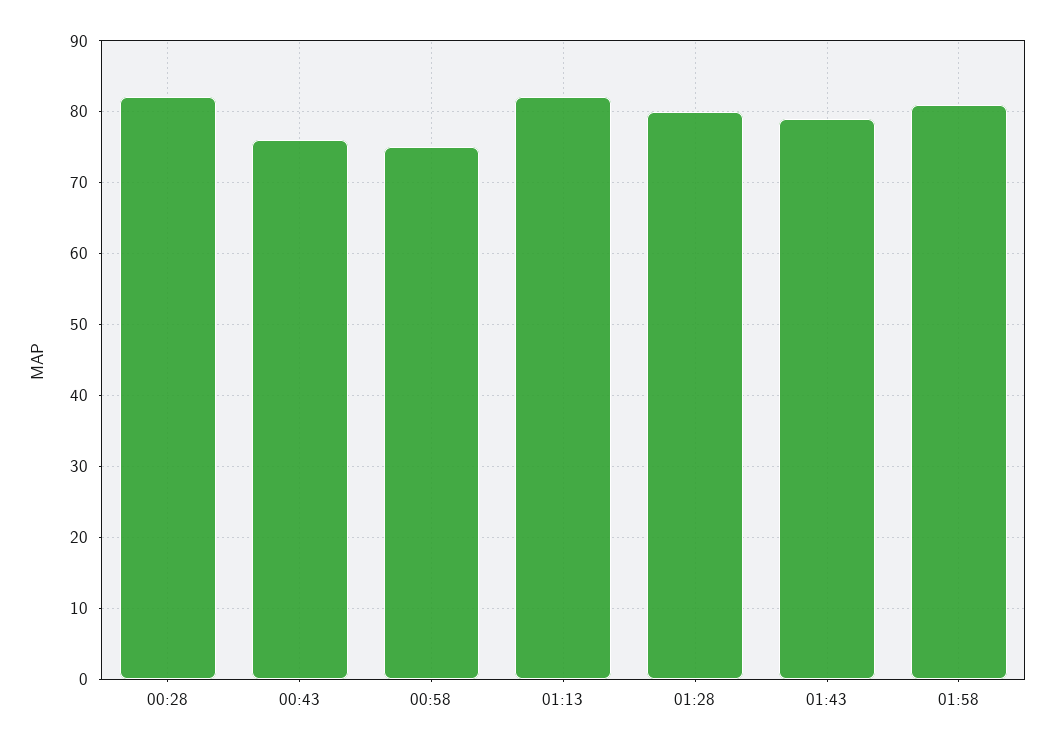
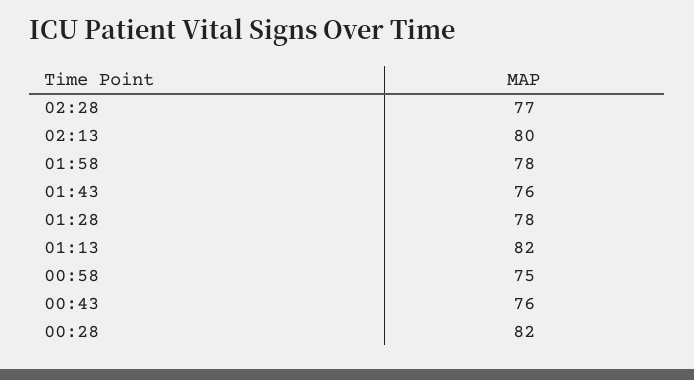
01:28: 80 -> 78
01:43: 79 -> 76
01:58: 81 -> 78
02:28: none -> 77
02:13: none -> 80

